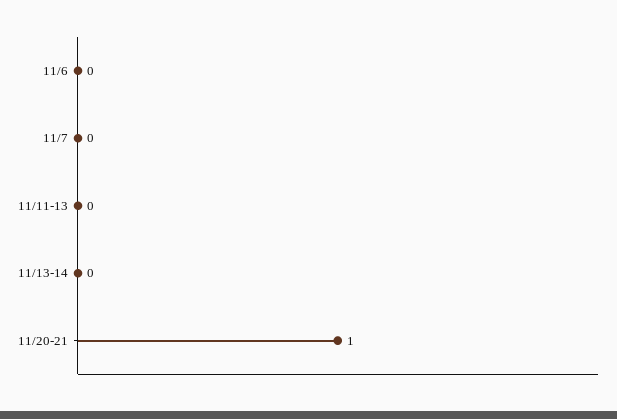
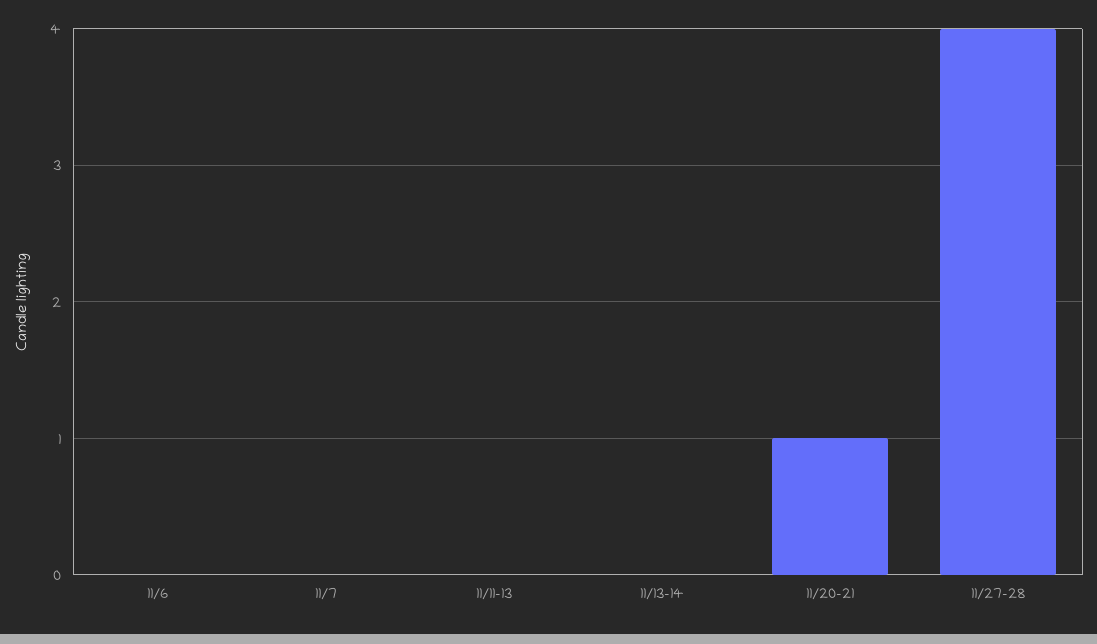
11/27-28: none -> 4

